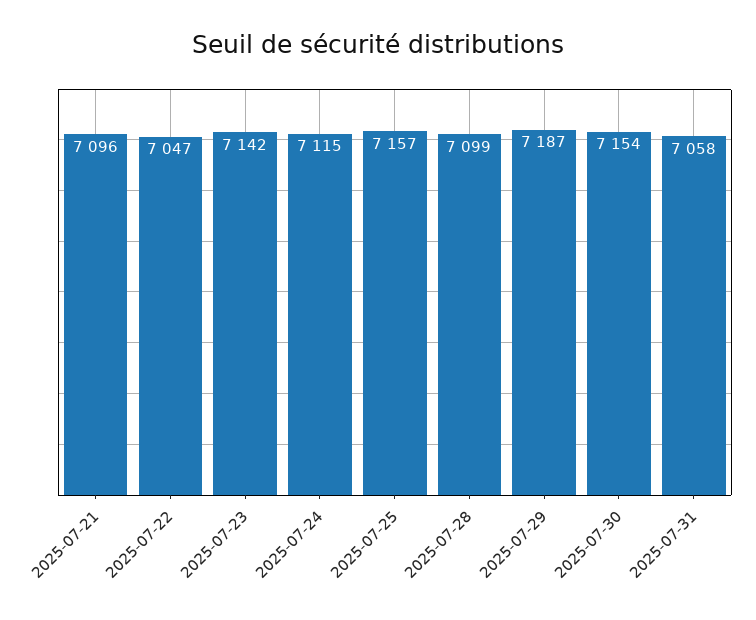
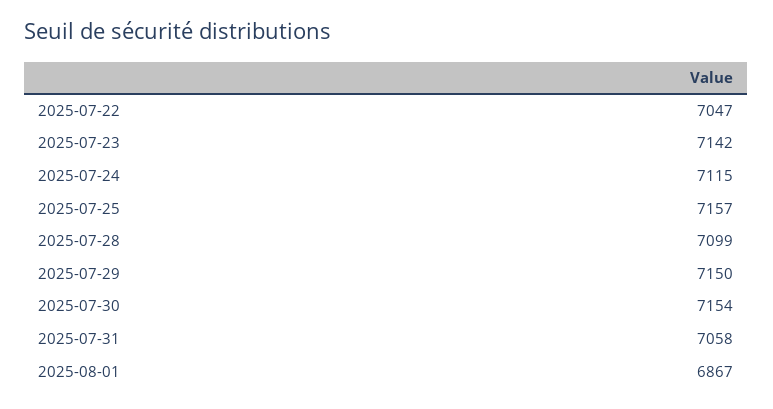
2025-07-21: 7096 -> none
2025-07-29: 7187 -> 7150
2025-08-01: none -> 6867

